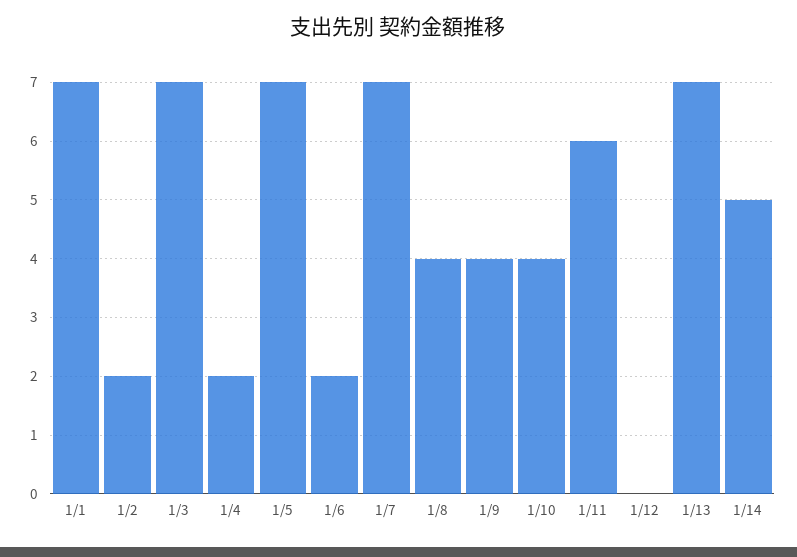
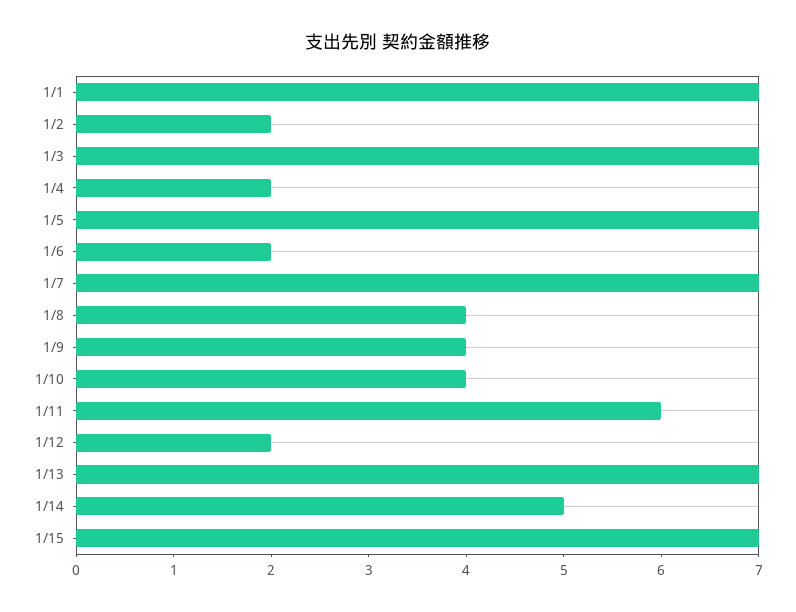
1/12: 0 -> 2
1/15: none -> 7

